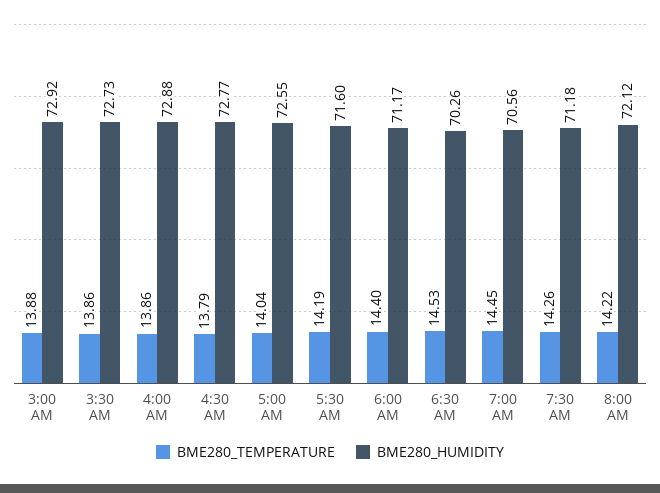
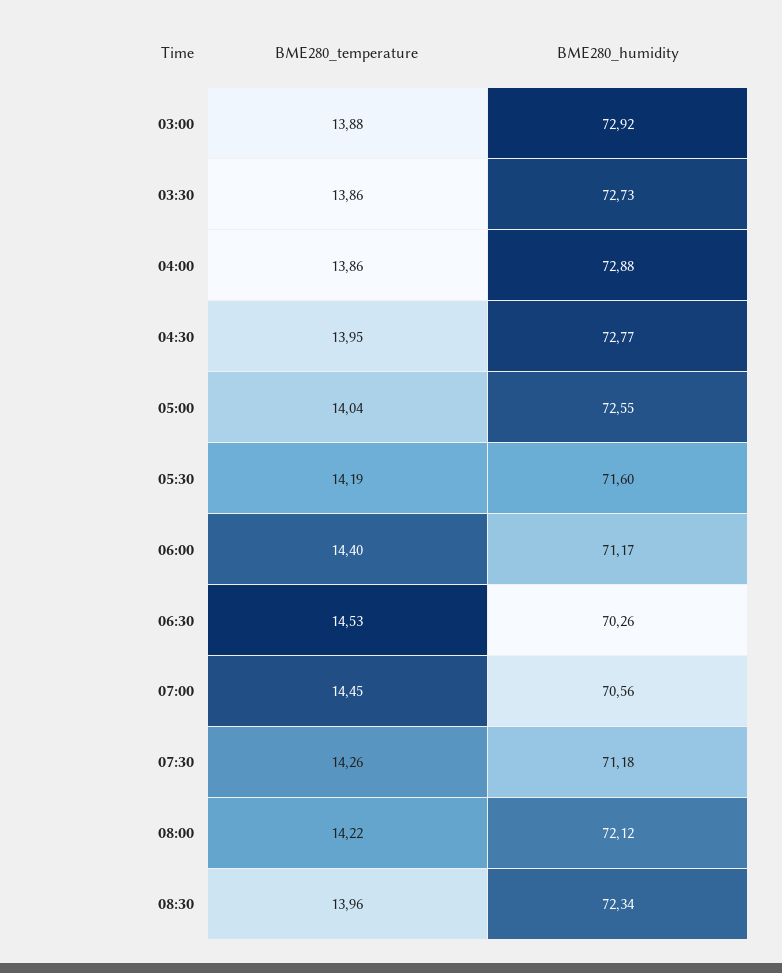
BME280_TEMPERATURE, 4:30 AM: 13.79 -> 13.95
BME280_TEMPERATURE, 08:30: none -> 13.96
BME280_HUMIDITY, 08:30: none -> 72.34

